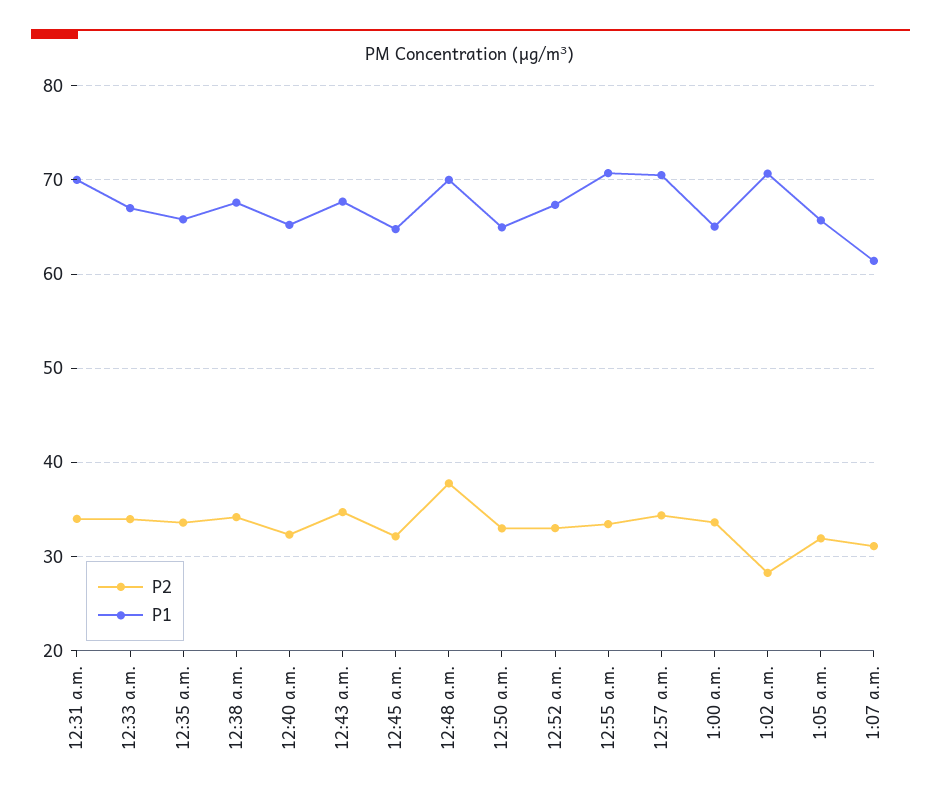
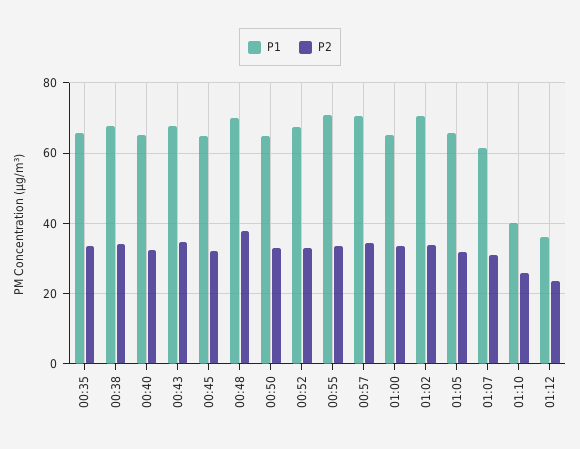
P2, 12:31 a.m.: 34 -> none
P1, 12:31 a.m.: 70 -> none
P2, 12:33 a.m.: 34 -> none
P1, 12:33 a.m.: 67 -> none
P2, 1:02 a.m.: 28 -> 34
P1, 01:10: none -> 40
P2, 01:10: none -> 26
P1, 01:12: none -> 36
P2, 01:12: none -> 24

